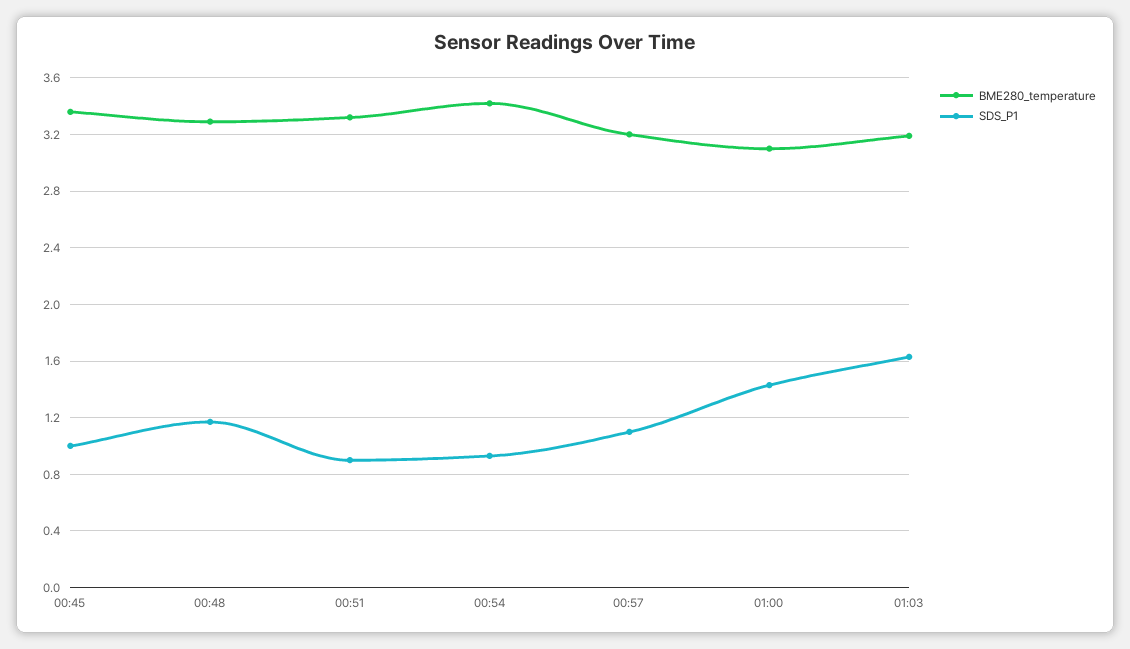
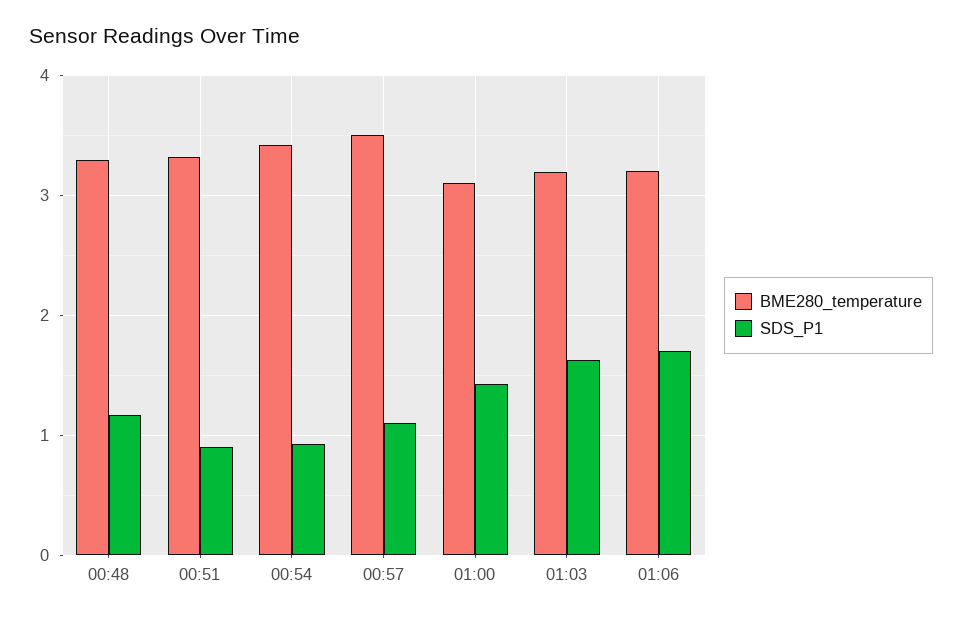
BME280_temperature, 00:45: 3.35 -> none
SDS_P1, 00:45: 1 -> none
BME280_temperature, 00:57: 3.2 -> 3.5
BME280_temperature, 01:06: none -> 3.2
SDS_P1, 01:06: none -> 1.7

